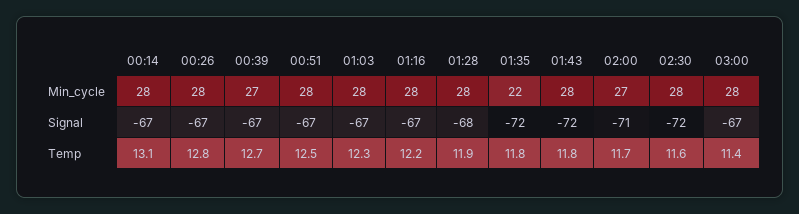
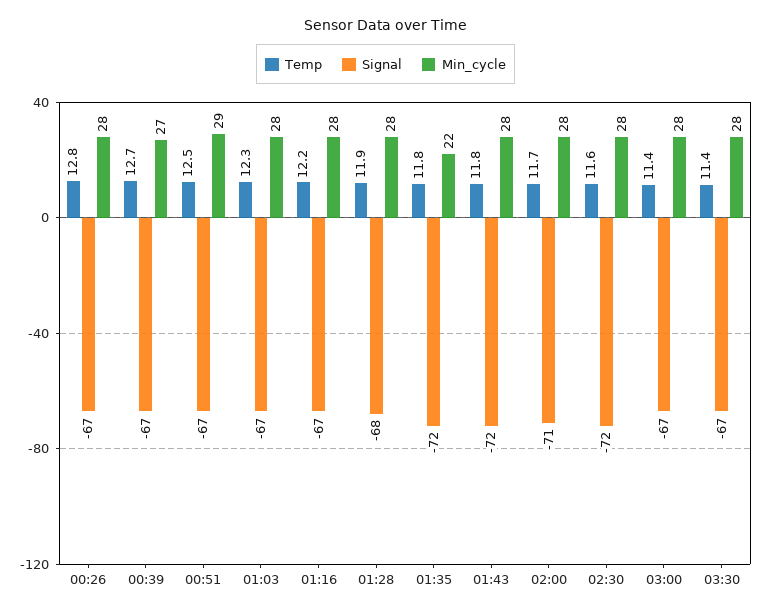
Min_cycle, 00:14: 28 -> none
Min_cycle, 00:51: 28 -> 29
Min_cycle, 02:00: 27 -> 28
Signal, 00:14: -67 -> none
Temp, 00:14: 13.1 -> none
Temp, 03:30: none -> 11.4
Signal, 03:30: none -> -67
Min_cycle, 03:30: none -> 28

